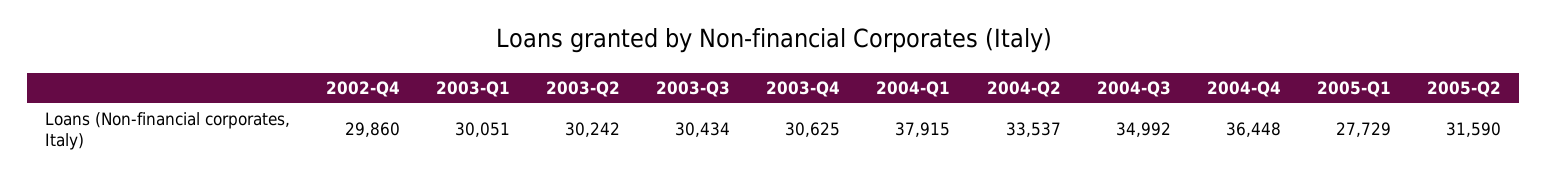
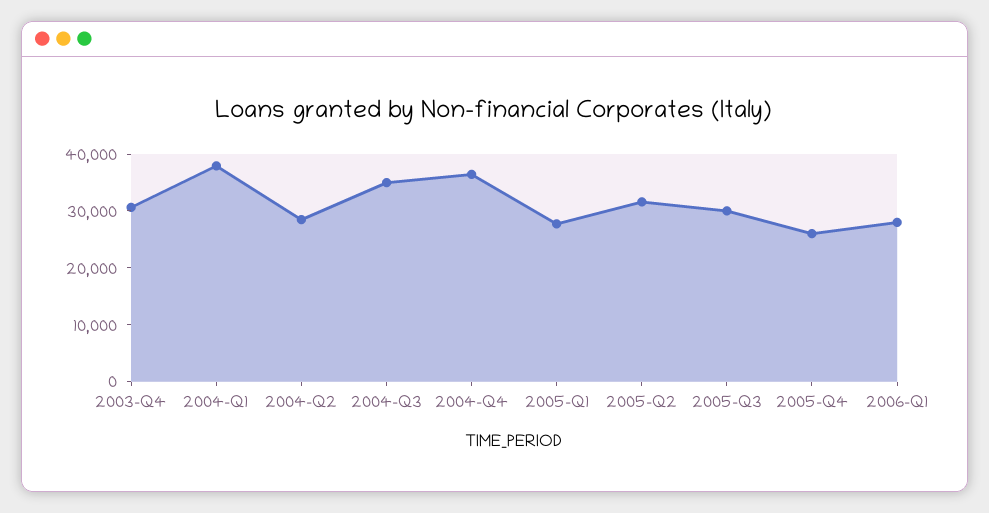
2002-Q4: 29860 -> none
2003-Q1: 30051 -> none
2003-Q2: 30242 -> none
2003-Q3: 30434 -> none
2004-Q2: 33537 -> 28000
2005-Q3: none -> 30000
2005-Q4: none -> 26000
2006-Q1: none -> 28000

